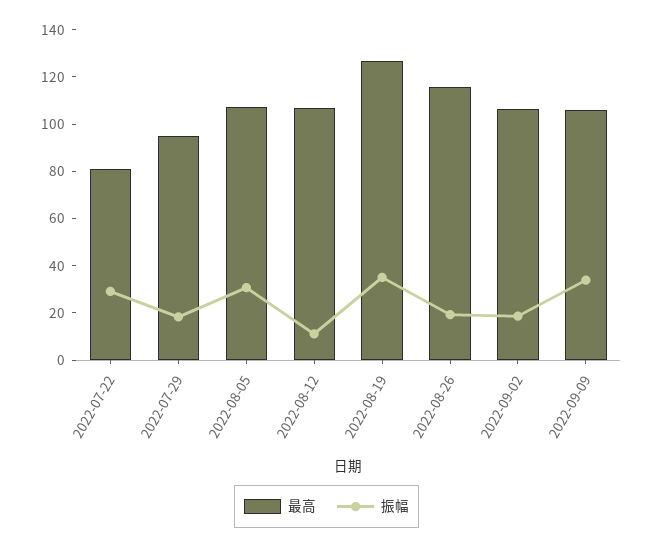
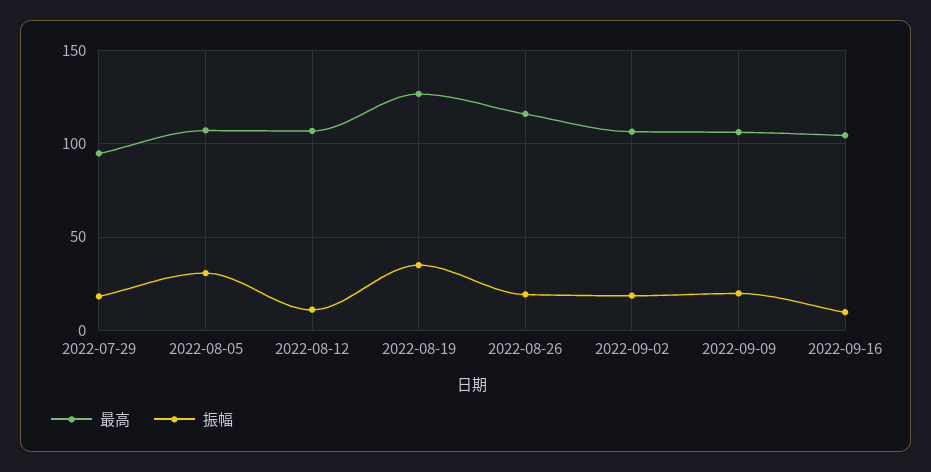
最高, 2022-07-22: 80 -> none
振幅, 2022-07-22: 30 -> none
振幅, 2022-09-09: 35 -> 20
最高, 2022-09-16: none -> 105
振幅, 2022-09-16: none -> 10

